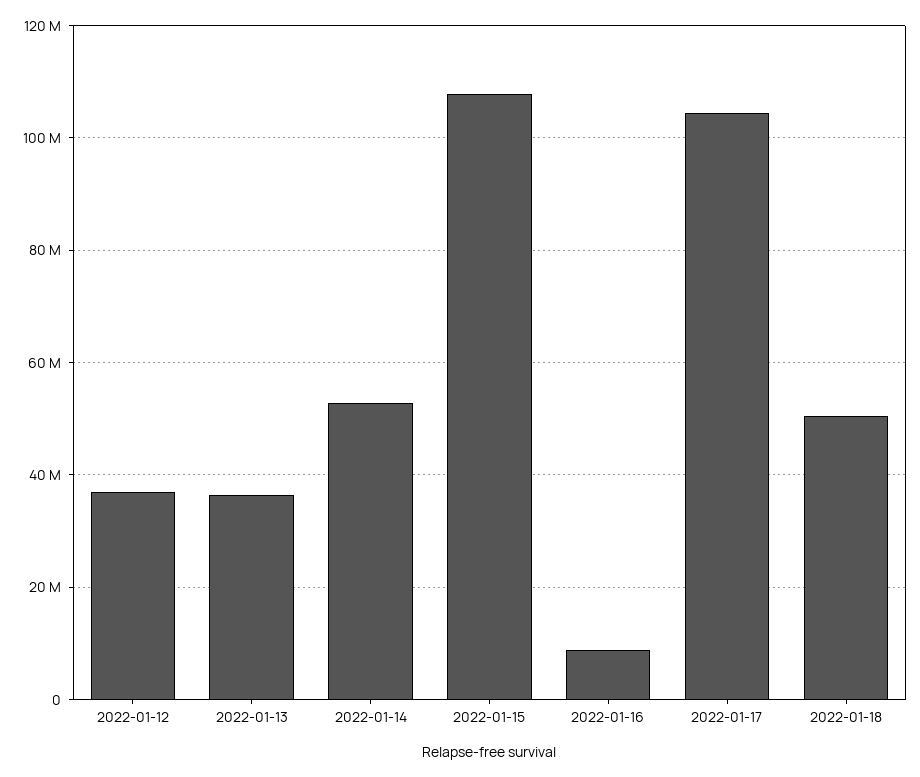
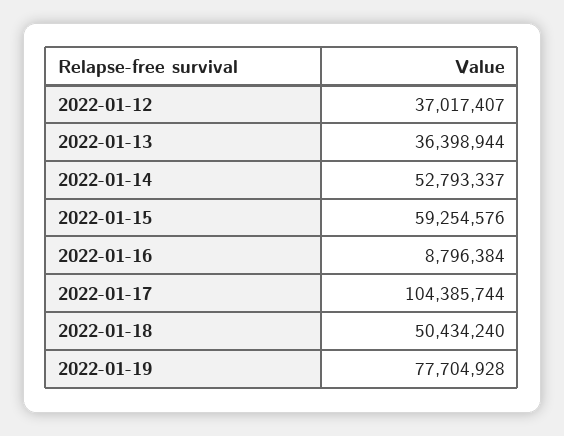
2022-01-15: 108000000 -> 59254576
2022-01-19: none -> 77704928

